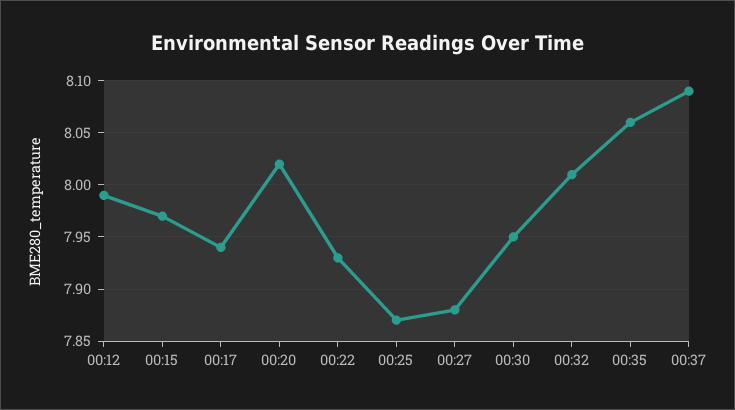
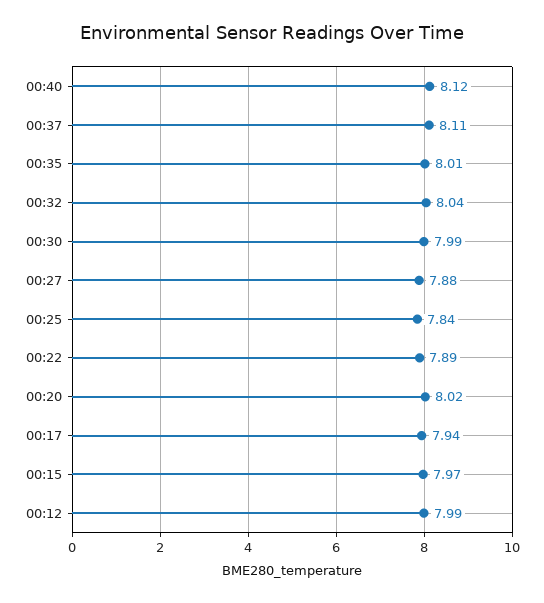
00:22: 7.93 -> 7.89
00:25: 7.87 -> 7.84
00:30: 7.95 -> 7.99
00:32: 8.01 -> 8.04
00:35: 8.06 -> 8.01
00:37: 8.09 -> 8.11
00:40: none -> 8.12

